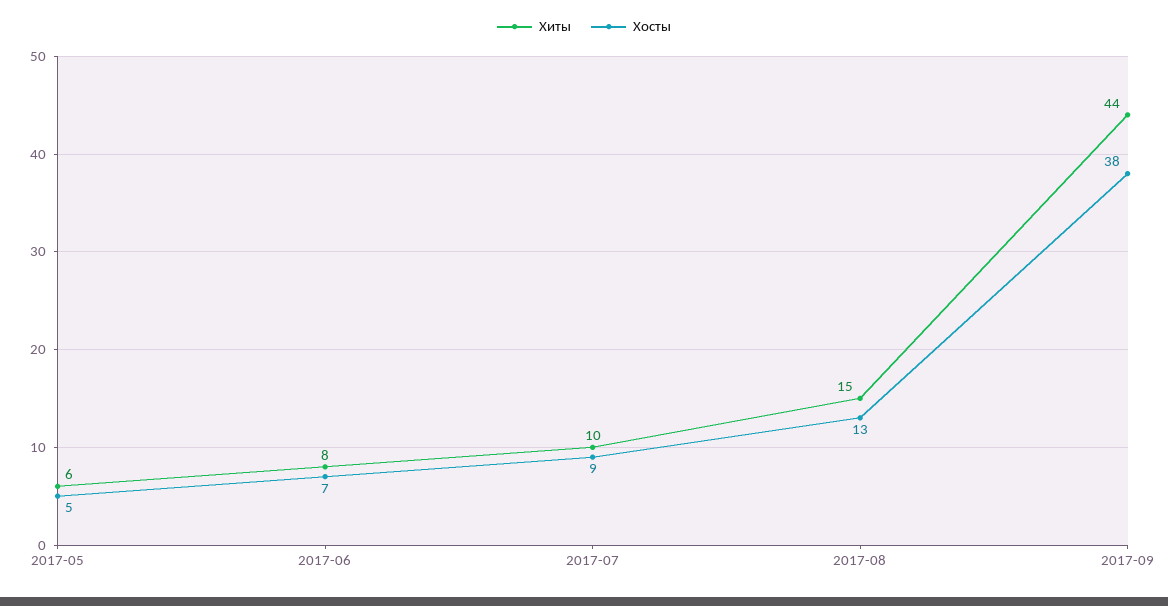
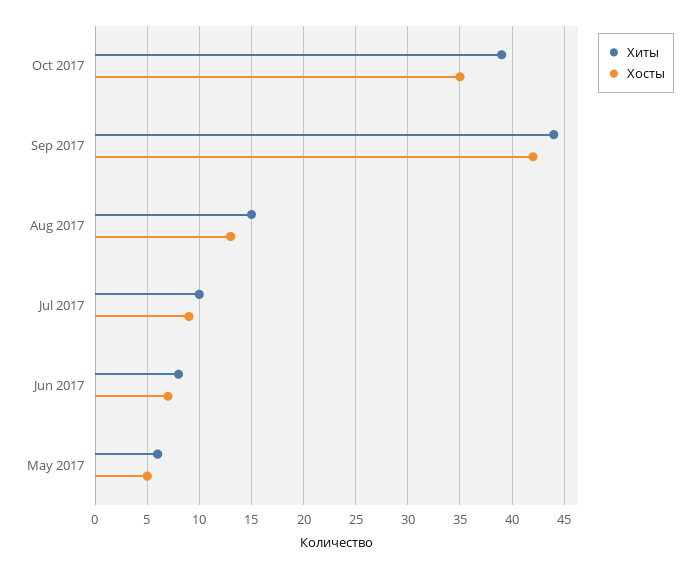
Хосты, 2017-09: 38 -> 42
Хиты, Oct 2017: none -> 39
Хосты, Oct 2017: none -> 35

